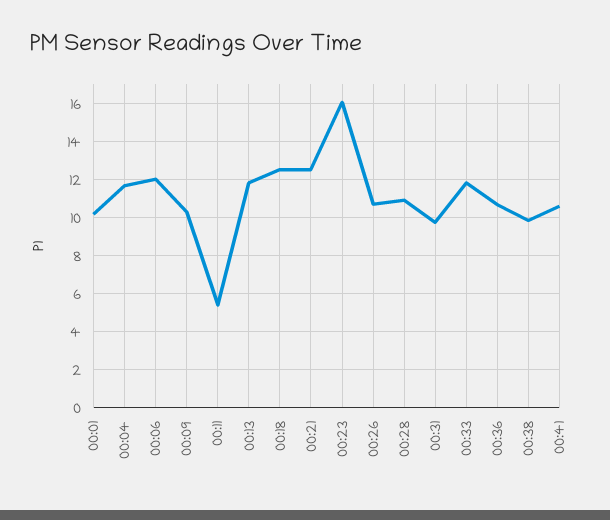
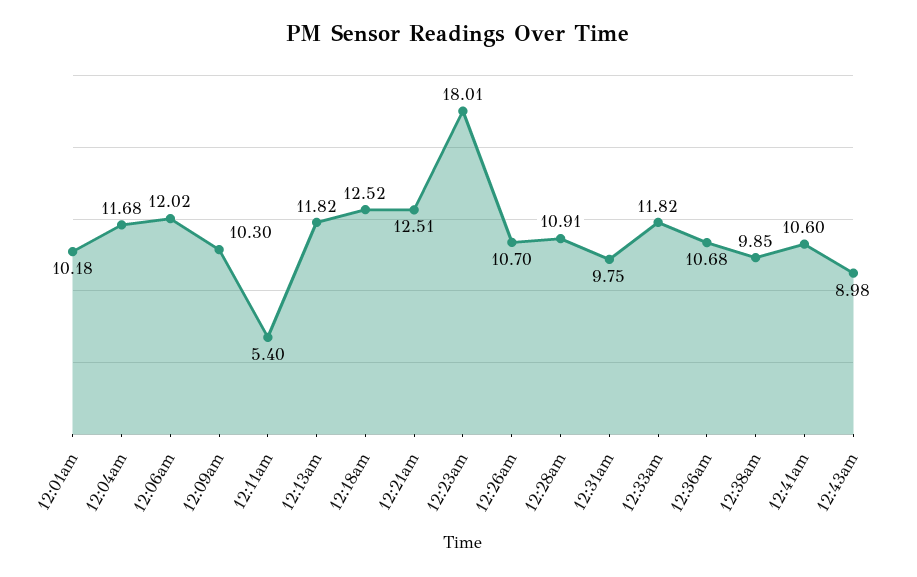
00:23: 16 -> 18.01
12:43am: none -> 8.98

